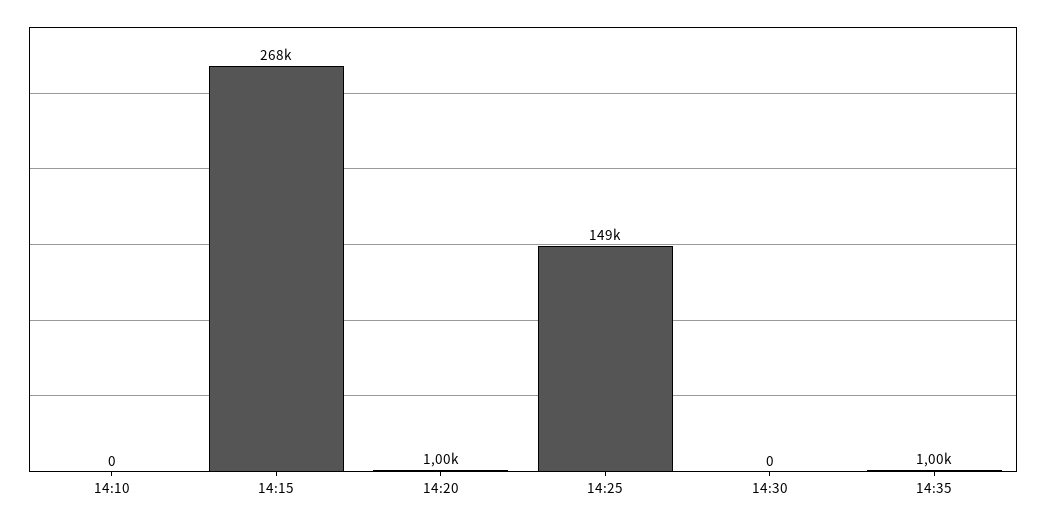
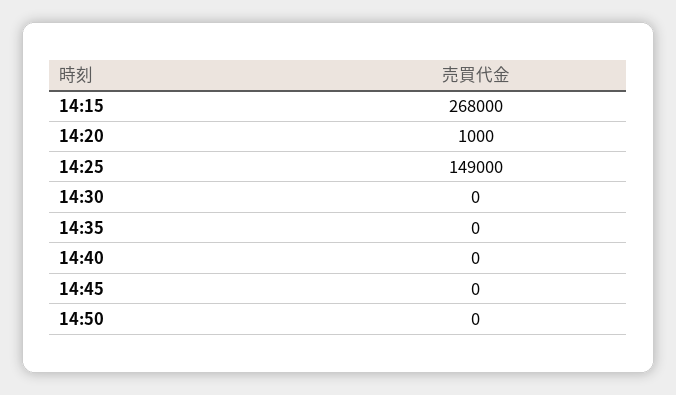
14:10: 0 -> none
14:35: 1000 -> 0
14:40: none -> 0
14:45: none -> 0
14:50: none -> 0

